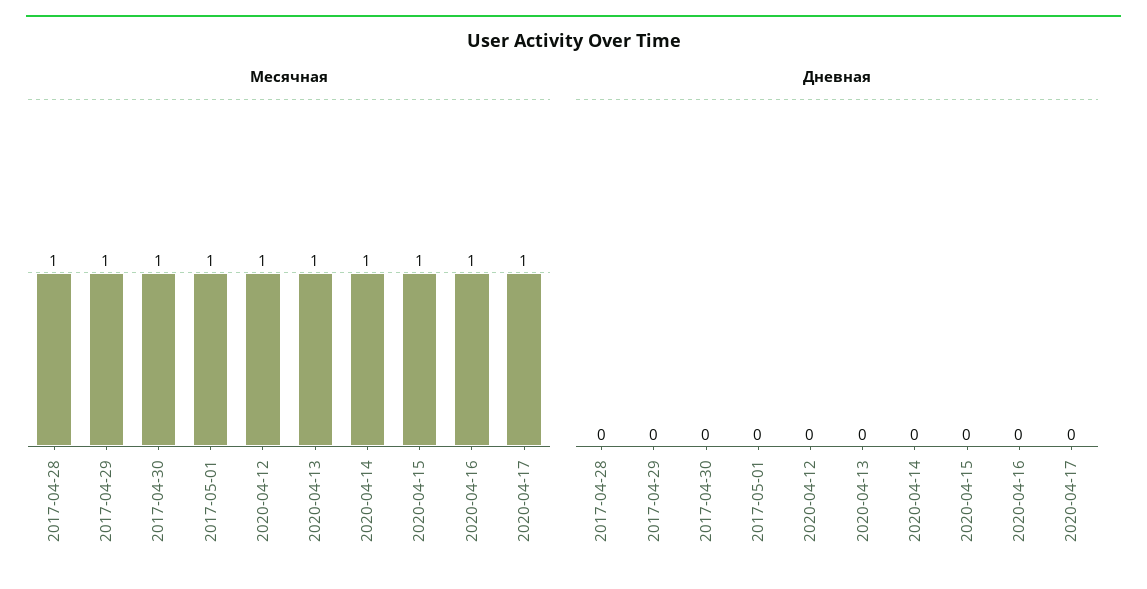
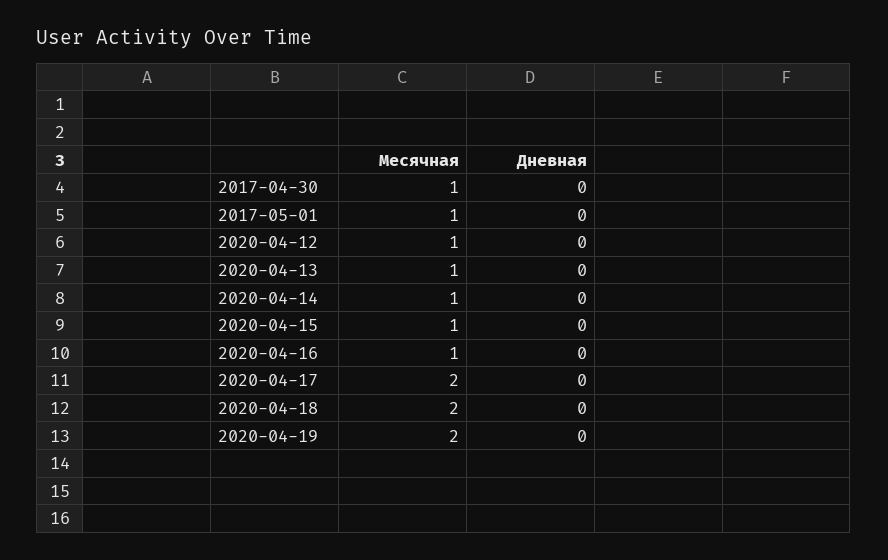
Месячная, 2017-04-28: 1 -> none
Месячная, 2017-04-29: 1 -> none
Месячная, 2020-04-17: 1 -> 2
Дневная, 2017-04-28: 0 -> none
Дневная, 2017-04-29: 0 -> none
Месячная, 2020-04-18: none -> 2
Дневная, 2020-04-18: none -> 0
Месячная, 2020-04-19: none -> 2
Дневная, 2020-04-19: none -> 0

